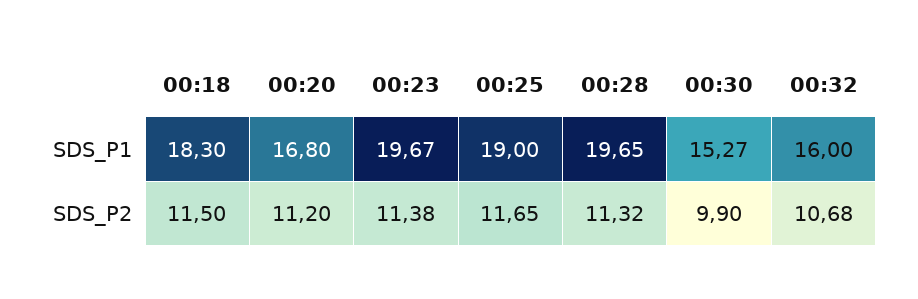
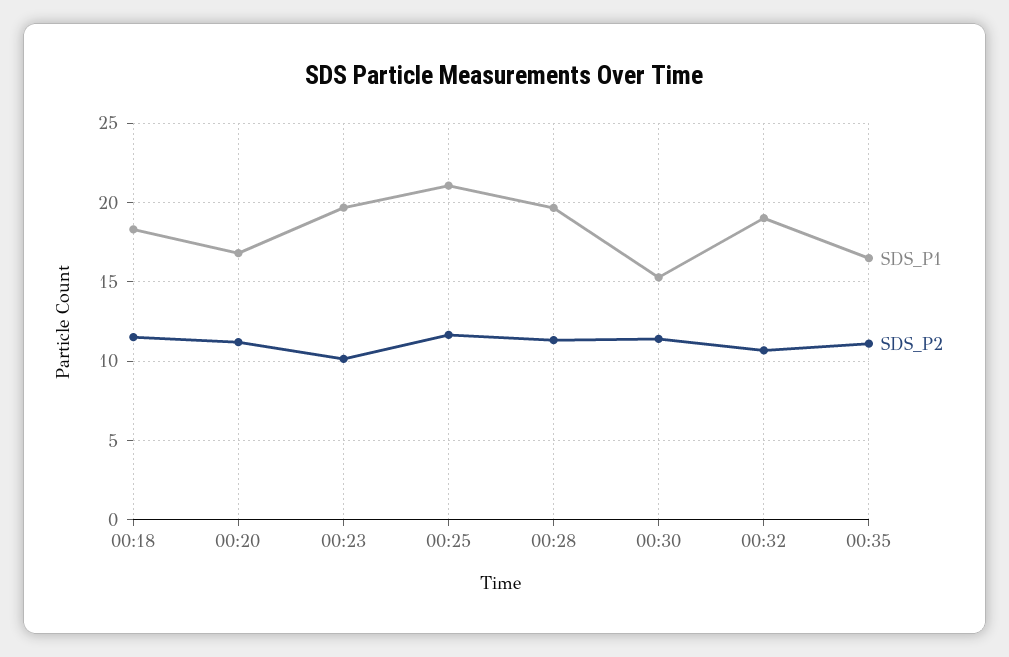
SDS_P1, 00:25: 19 -> 21
SDS_P1, 00:32: 16 -> 19
SDS_P2, 00:23: 11.38 -> 10
SDS_P2, 00:30: 9.9 -> 11.5
SDS_P1, 00:35: none -> 16.5
SDS_P2, 00:35: none -> 11

